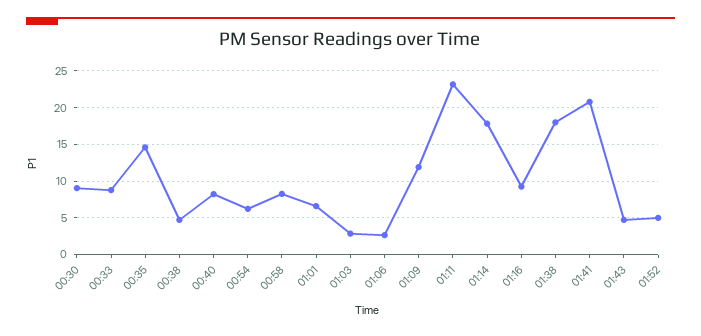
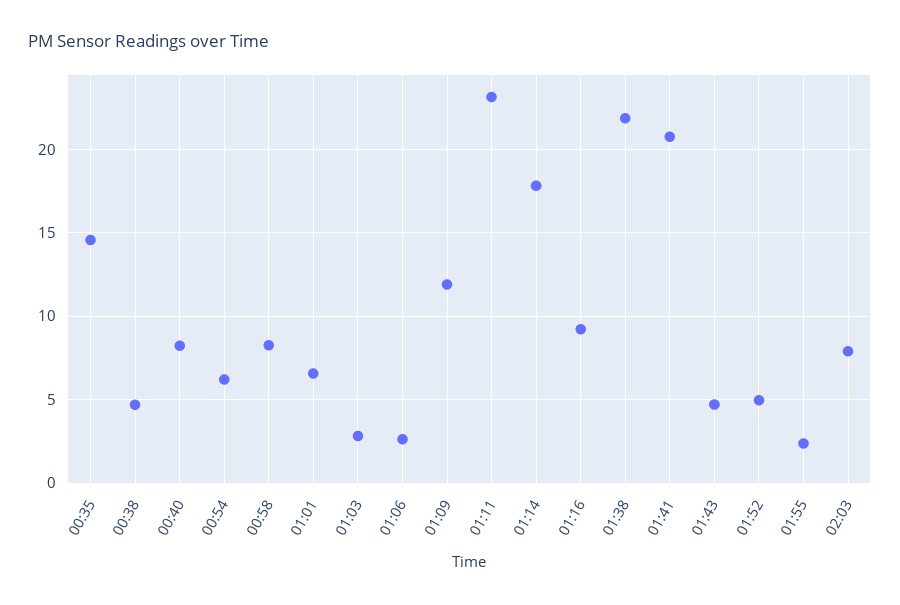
00:30: 9 -> none
00:33: 9 -> none
01:38: 18 -> 22
01:55: none -> 2.5
02:03: none -> 8

